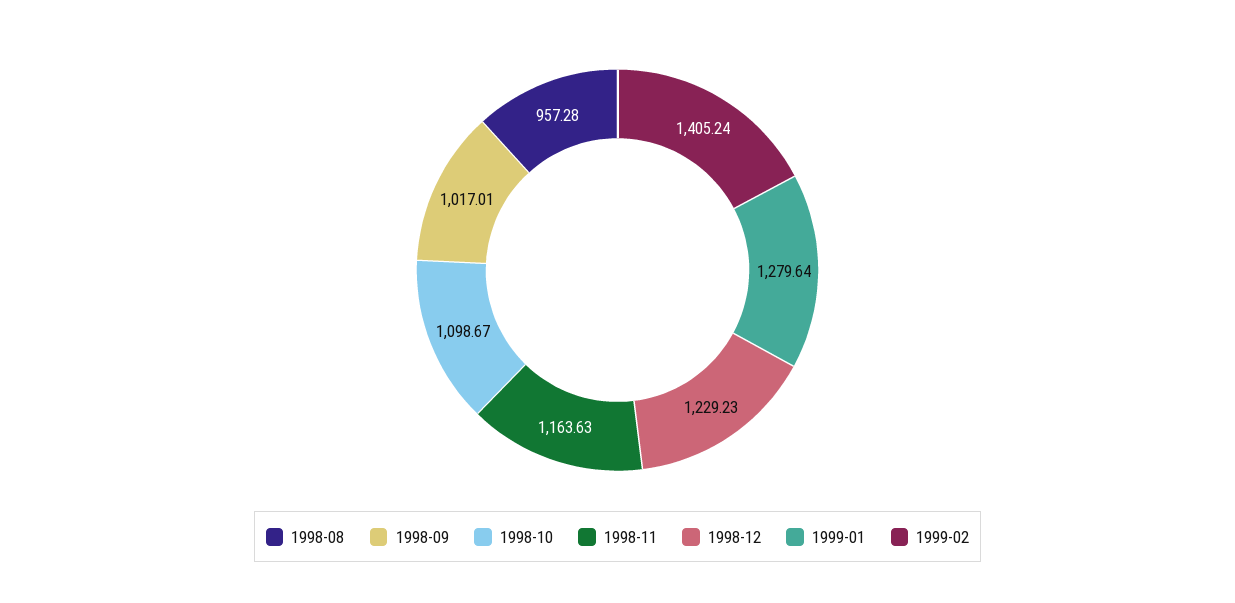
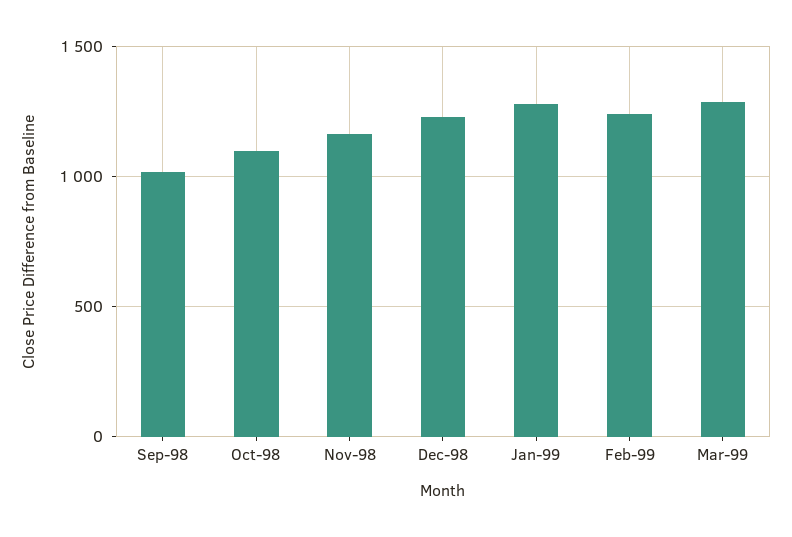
1998-08: 957.28 -> none
1999-02: 1405.24 -> 1250
Mar-99: none -> 1300

